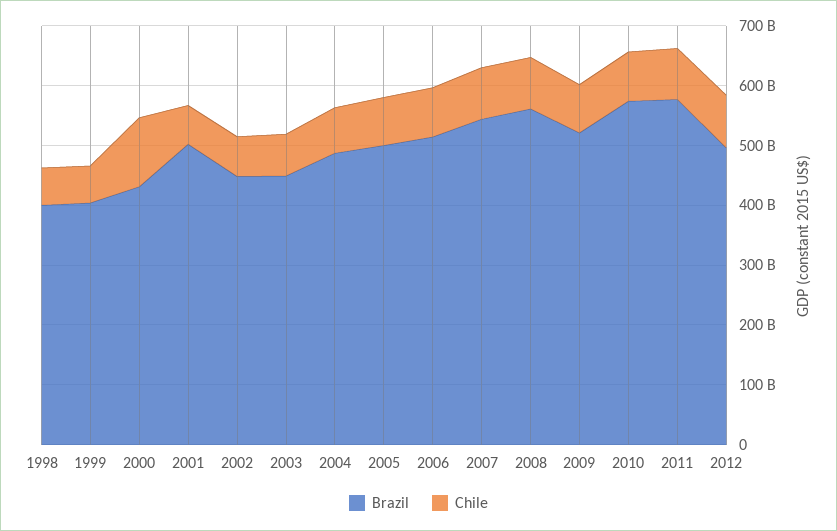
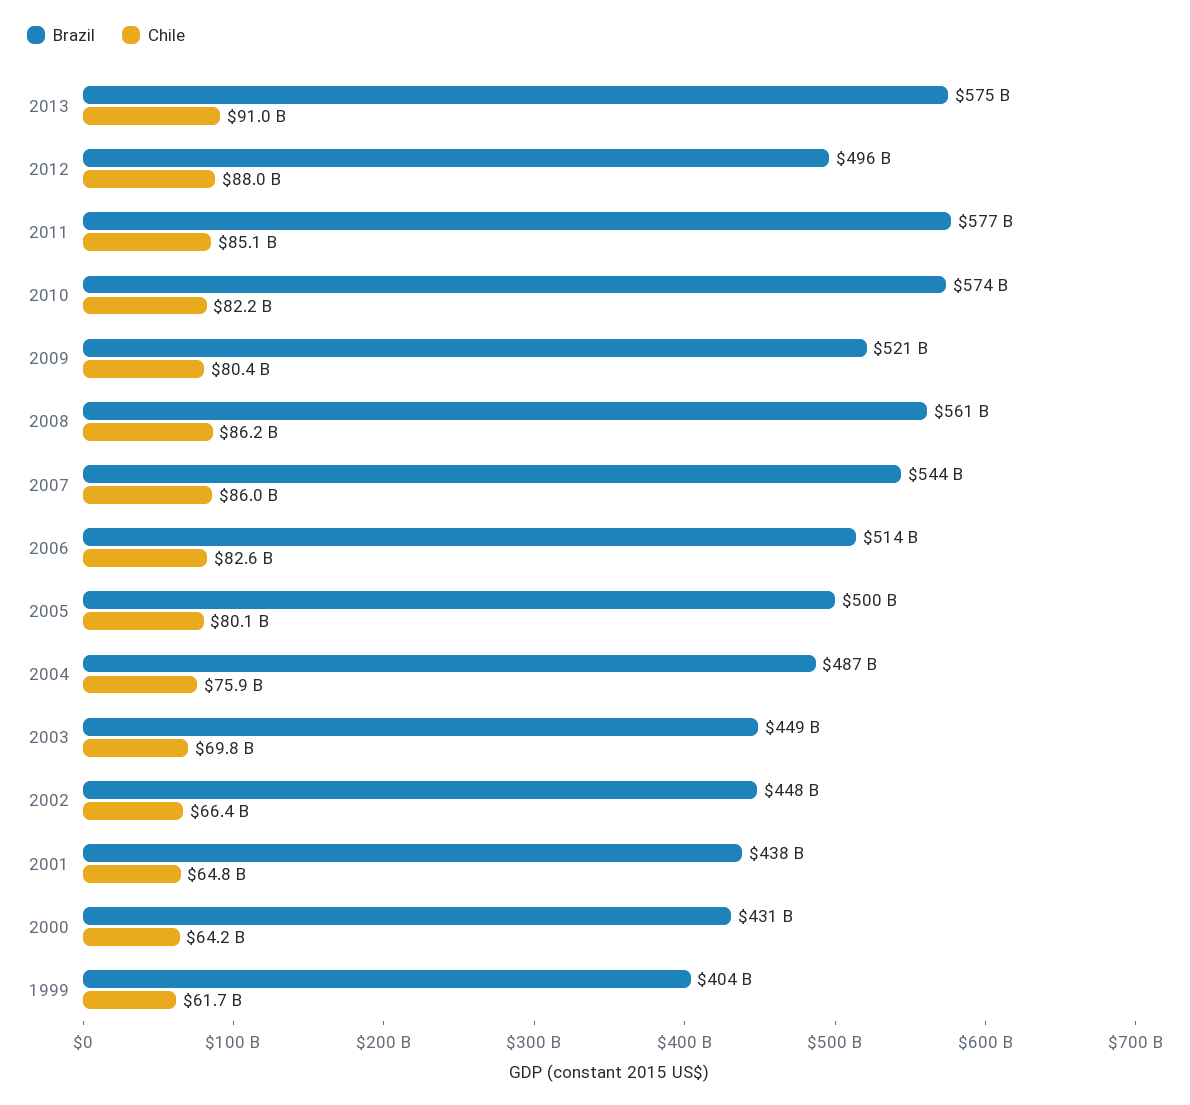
Brazil, 1998: 400000000000 -> none
Chile, 1998: 60000000000 -> none
Chile, 2000: 120000000000 -> 64200000000
Brazil, 2001: 500000000000 -> 438000000000
Brazil, 2013: none -> 575000000000
Chile, 2013: none -> 91000000000

